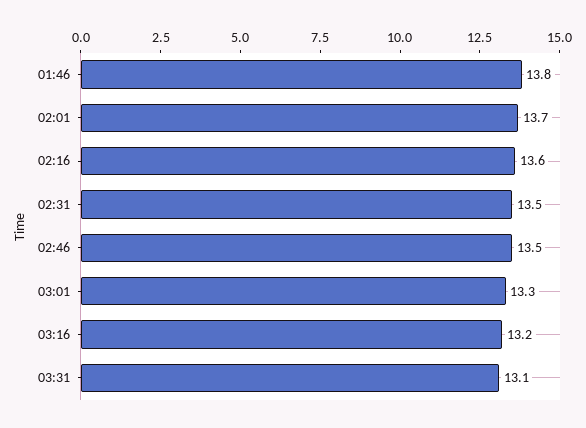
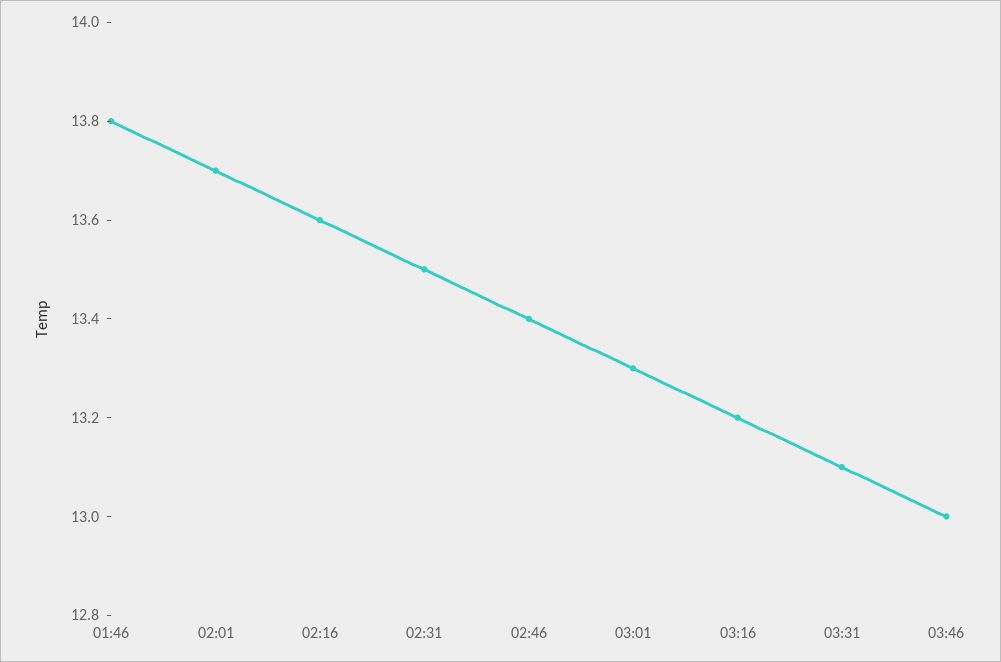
02:46: 13.5 -> 13.4
03:46: none -> 13

